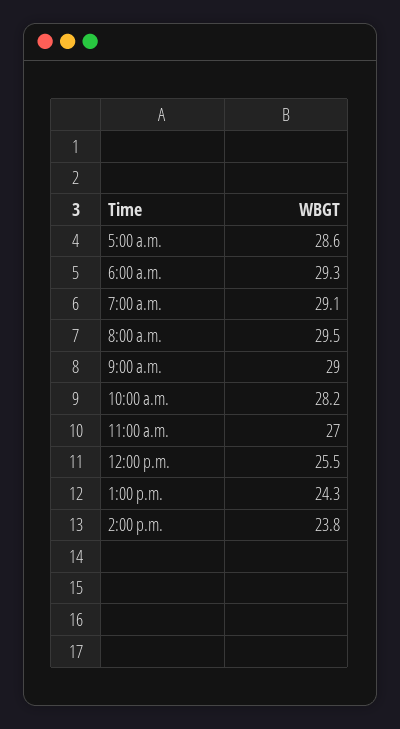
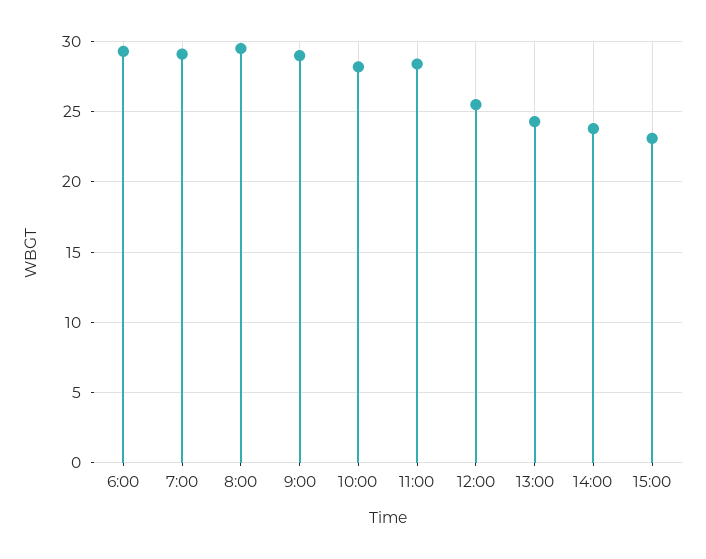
5:00 a.m.: 28.6 -> none
11:00 a.m.: 27 -> 28.5
15:00: none -> 23

